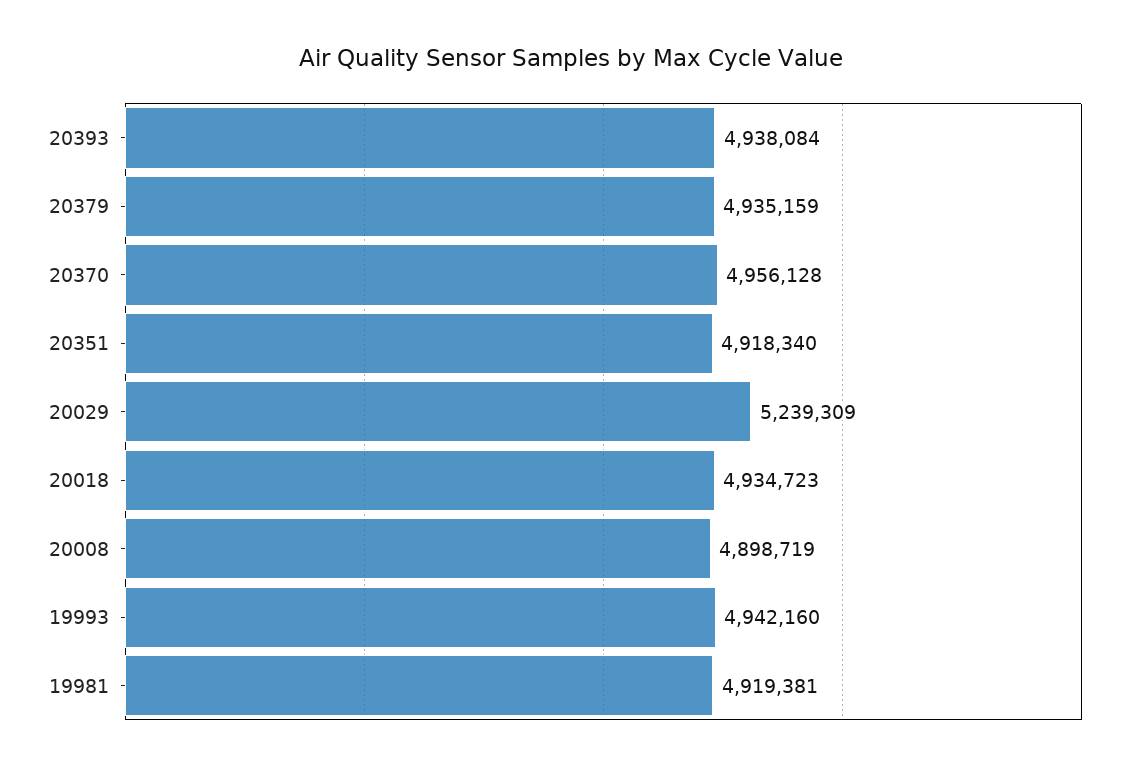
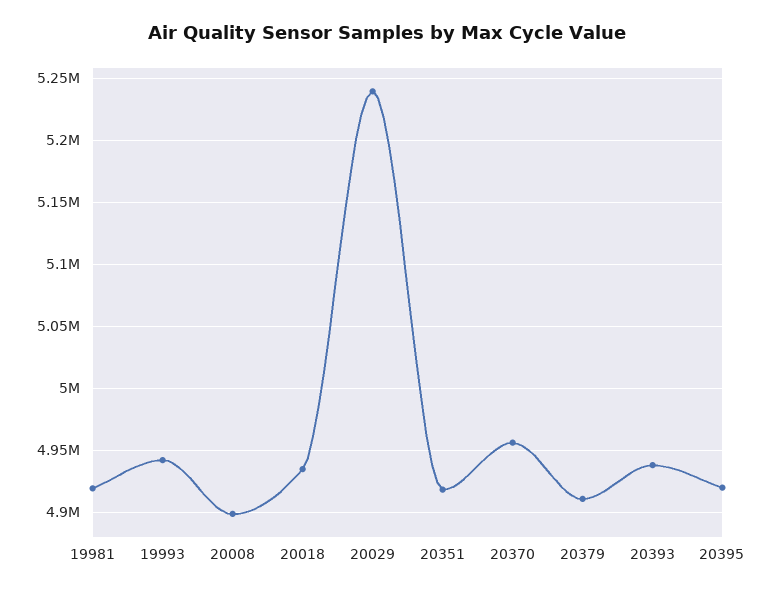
20379: 4935159 -> 4910000
20395: none -> 4920000

